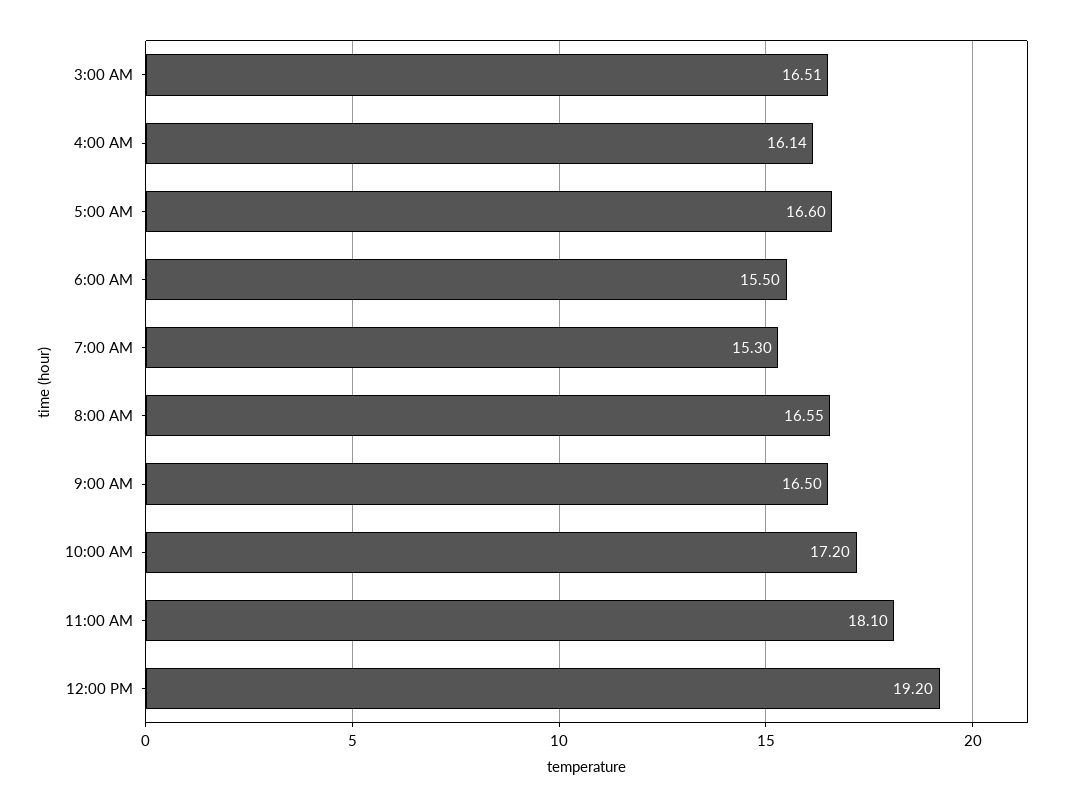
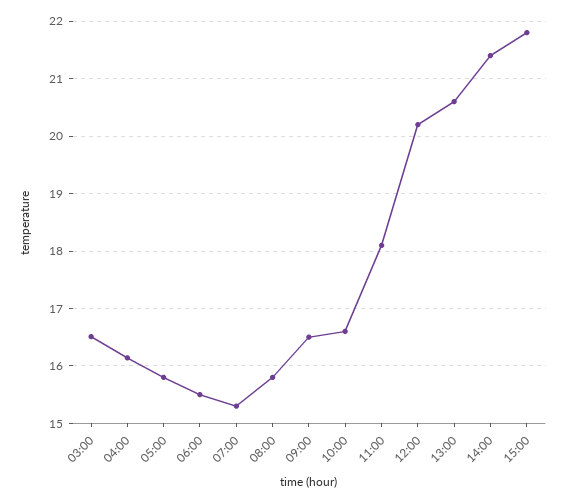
5:00 AM: 16.6 -> 15.8
8:00 AM: 16.55 -> 15.8
10:00 AM: 17.2 -> 16.6
12:00 PM: 19.2 -> 20.2
13:00: none -> 20.6
14:00: none -> 21.4
15:00: none -> 21.8

